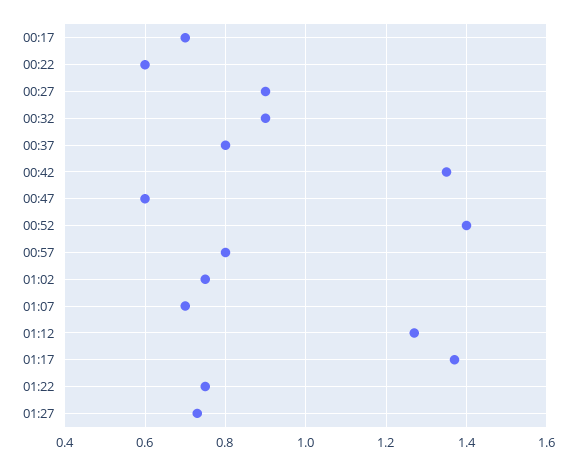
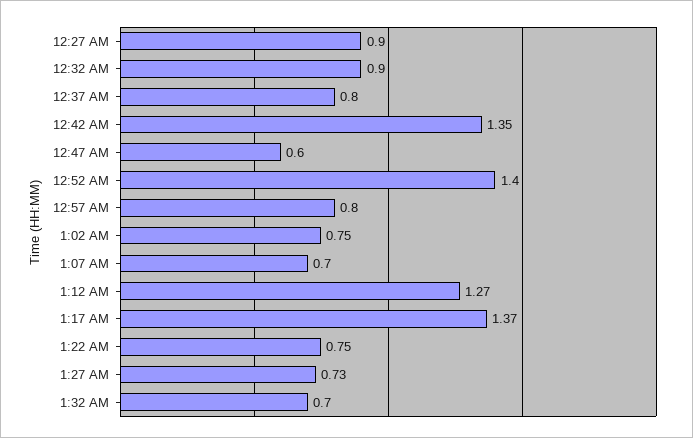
00:17: 0.7 -> none
00:22: 0.6 -> none
1:32 AM: none -> 0.7

